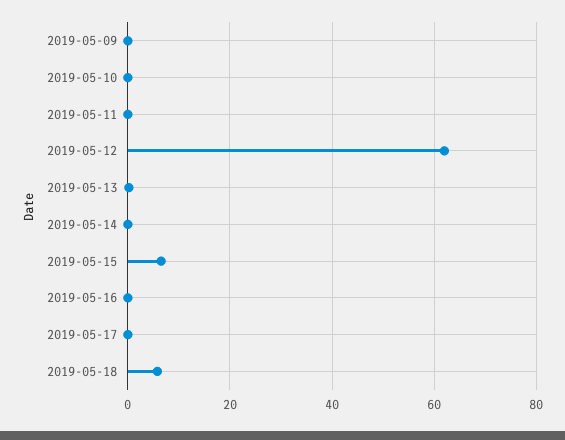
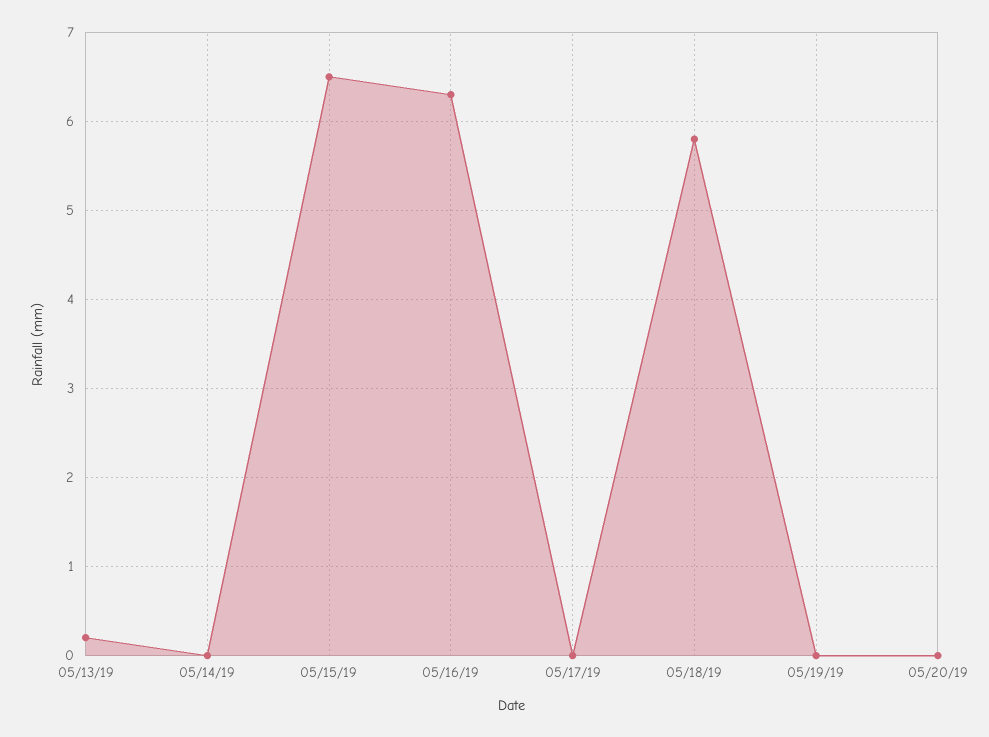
2019-05-09: 0 -> none
2019-05-10: 0 -> none
2019-05-11: 0 -> none
2019-05-12: 62 -> none
2019-05-16: 0 -> 6.3
05/19/19: none -> 0
05/20/19: none -> 0

